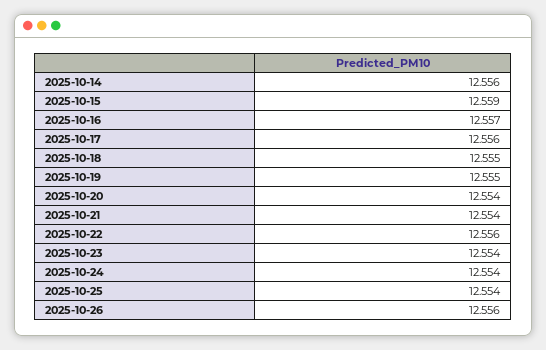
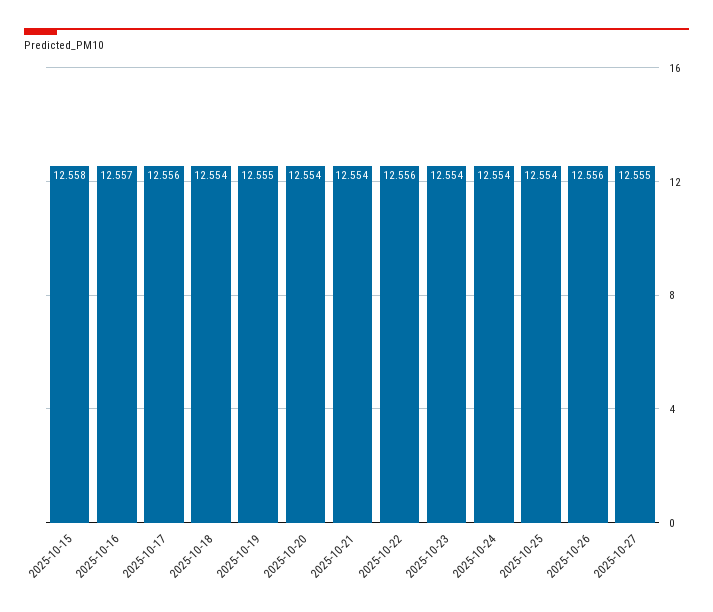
2025-10-14: 12.556 -> none
2025-10-15: 12.559 -> 12.558
2025-10-18: 12.555 -> 12.554
2025-10-27: none -> 12.555

